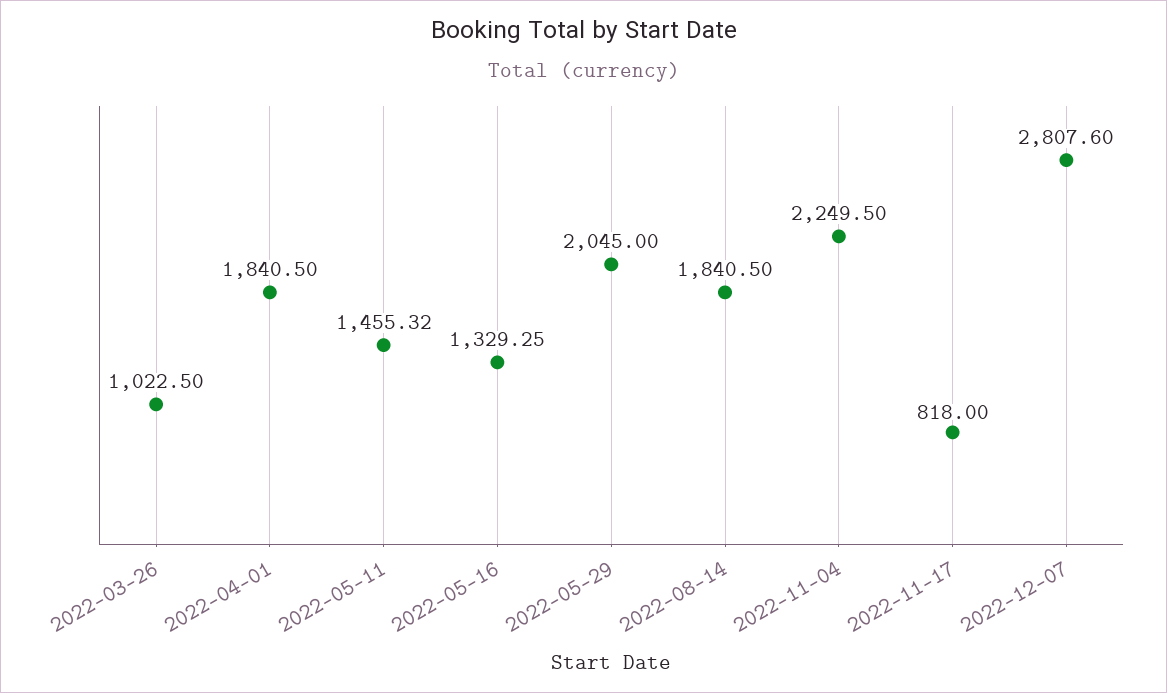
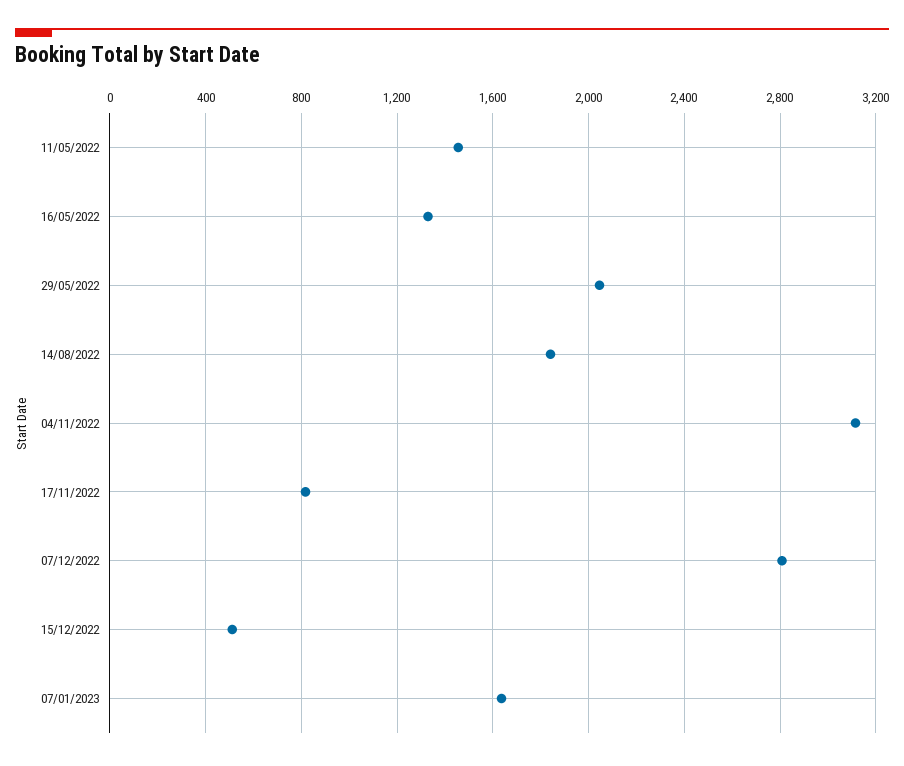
2022-03-26: 1022.5 -> none
2022-04-01: 1840.5 -> none
2022-11-04: 2249.5 -> 3100
15/12/2022: none -> 500
07/01/2023: none -> 1650

